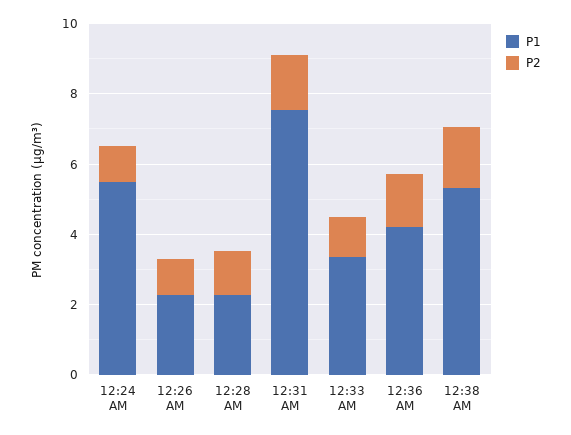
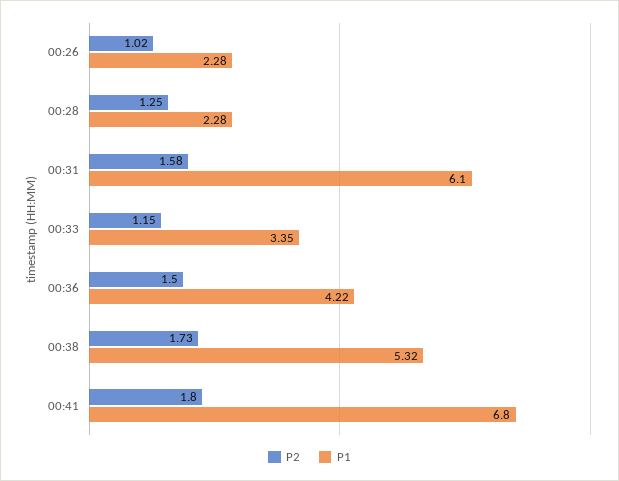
P1, 12:24 AM: 5.5 -> none
P2, 12:24 AM: 1 -> none
P1, 12:31 AM: 7.5 -> 6.1
P2, 00:41: none -> 1.8
P1, 00:41: none -> 6.8

